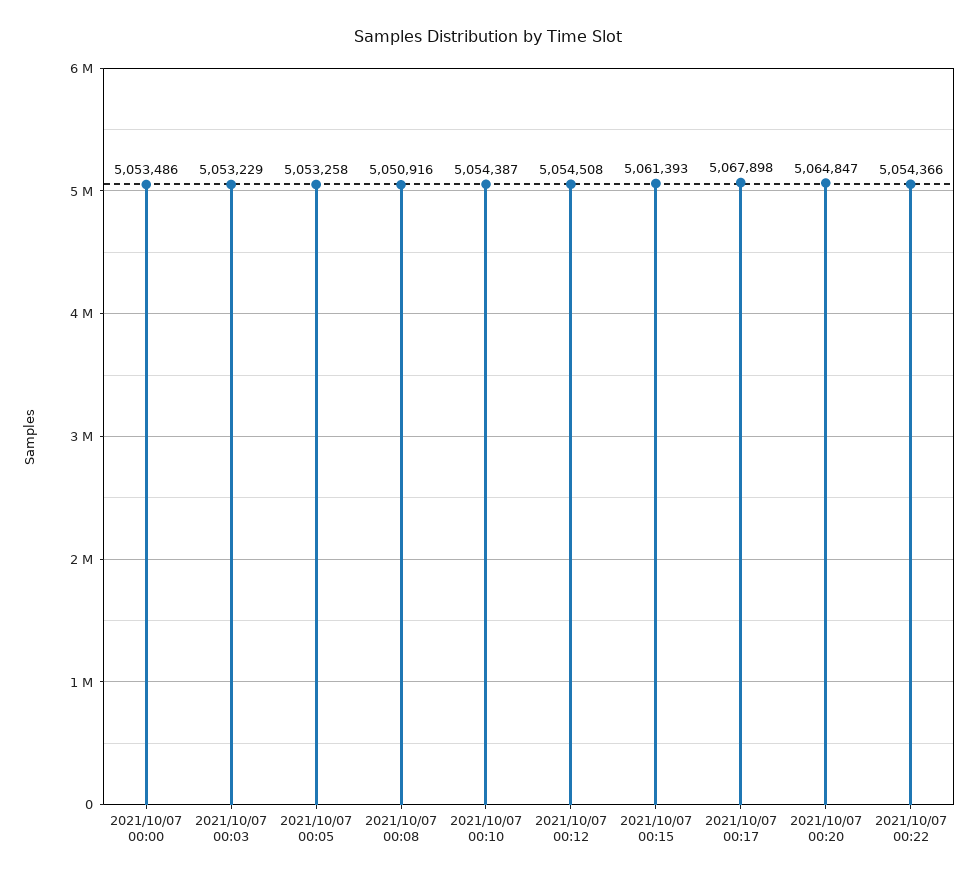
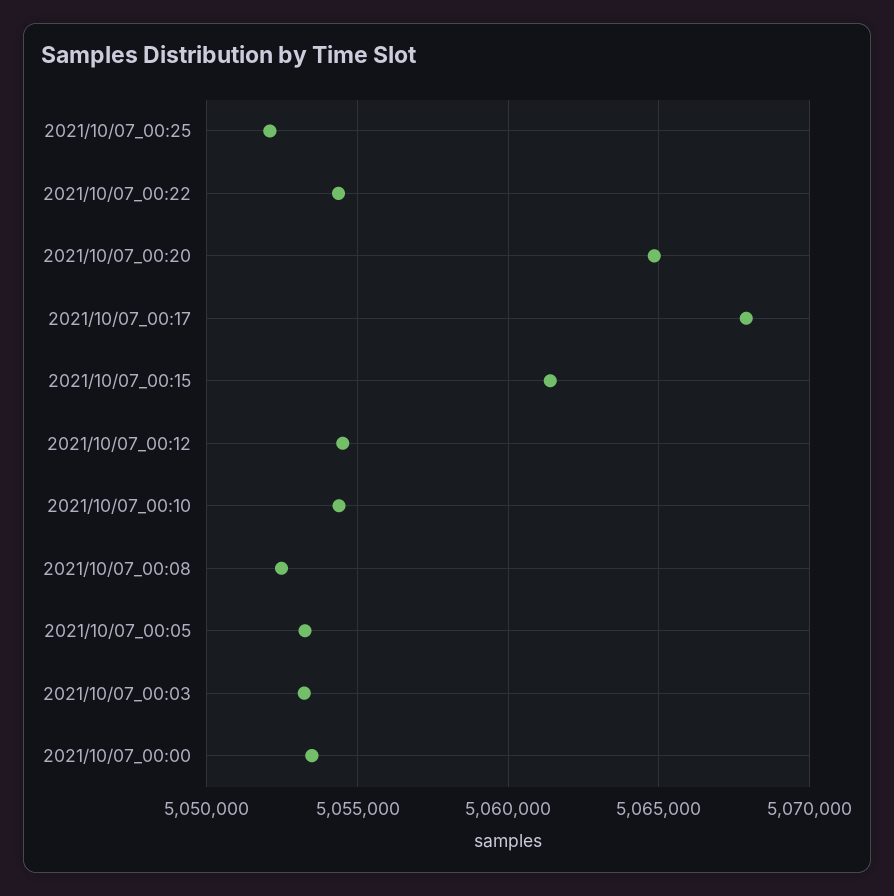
2021/10/07 00:08: 5050916 -> 5052500
2021/10/07_00:25: none -> 5052000

